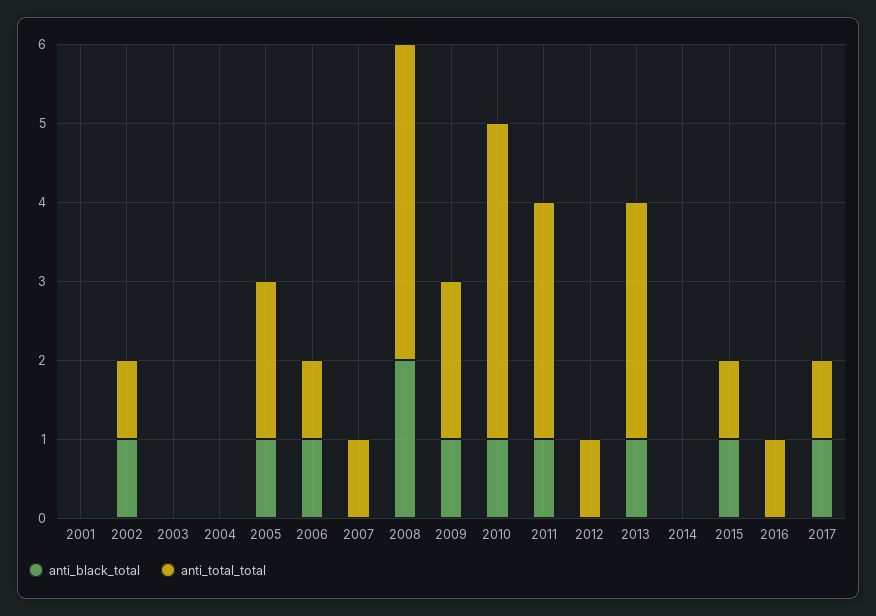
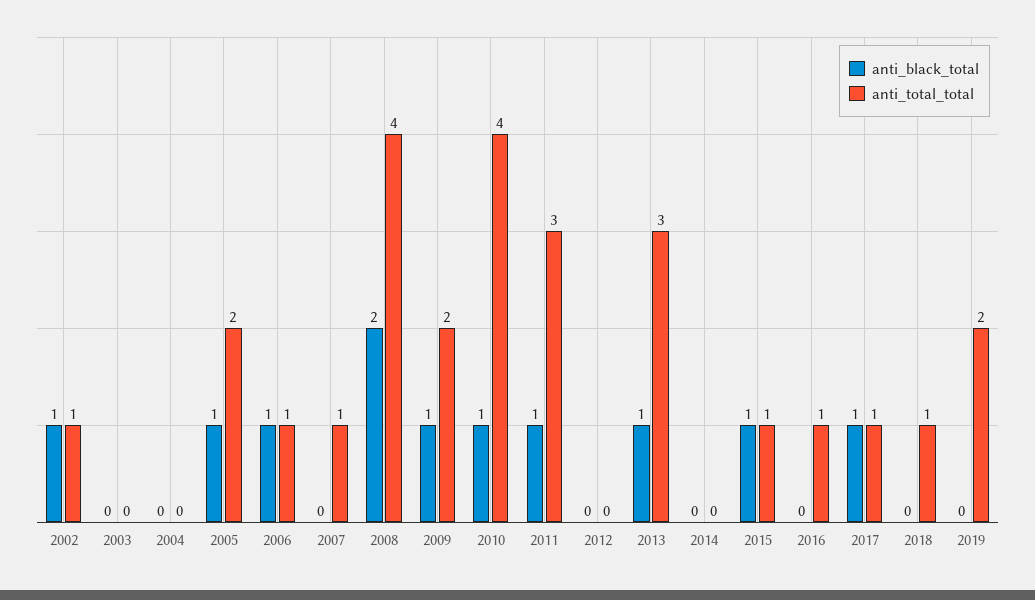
anti_black_total, 2001: 0 -> none
anti_total_total, 2001: 0 -> none
anti_total_total, 2012: 1 -> 0
anti_black_total, 2018: none -> 0
anti_total_total, 2018: none -> 1
anti_black_total, 2019: none -> 0
anti_total_total, 2019: none -> 2

